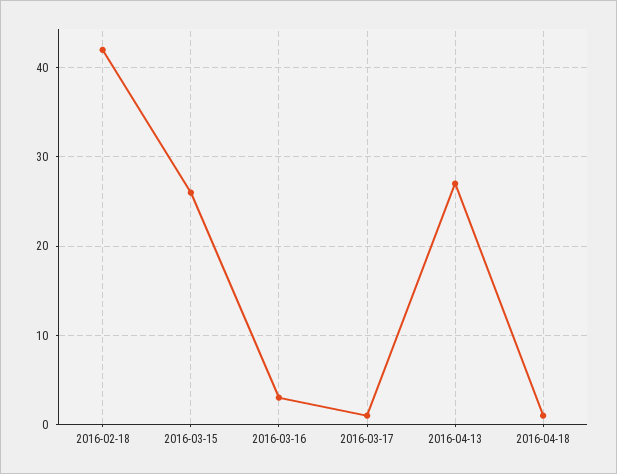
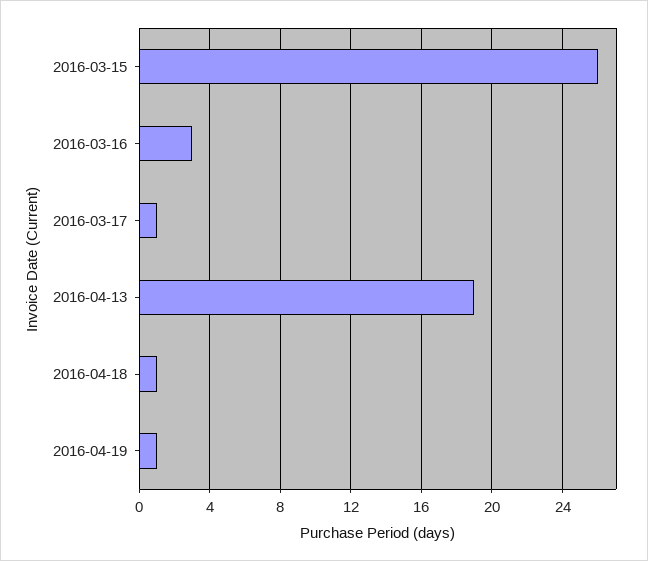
2016-02-18: 42 -> none
2016-04-13: 27 -> 19
2016-04-19: none -> 1

